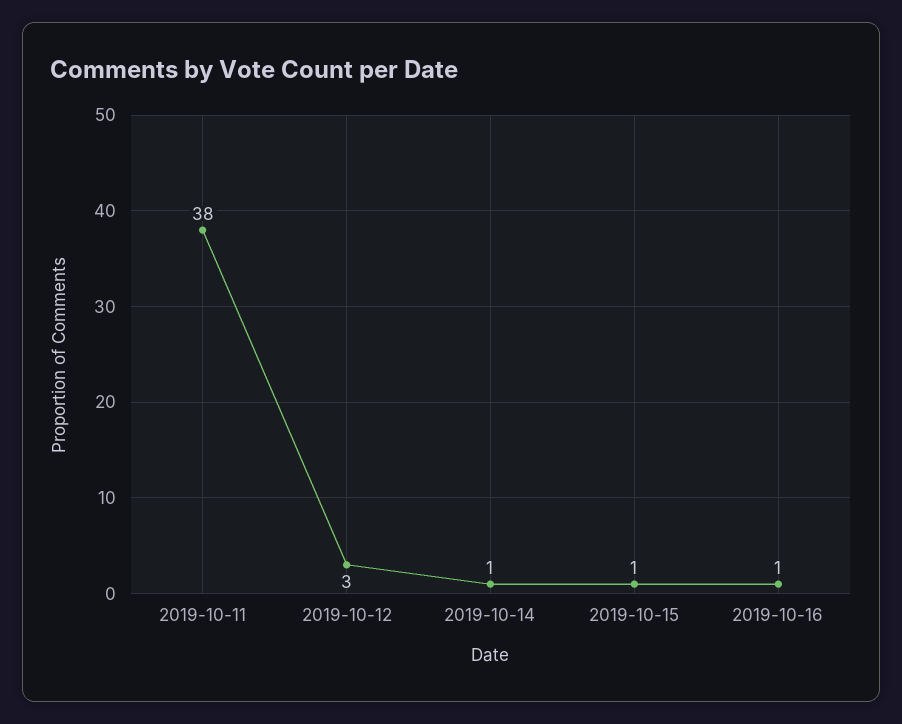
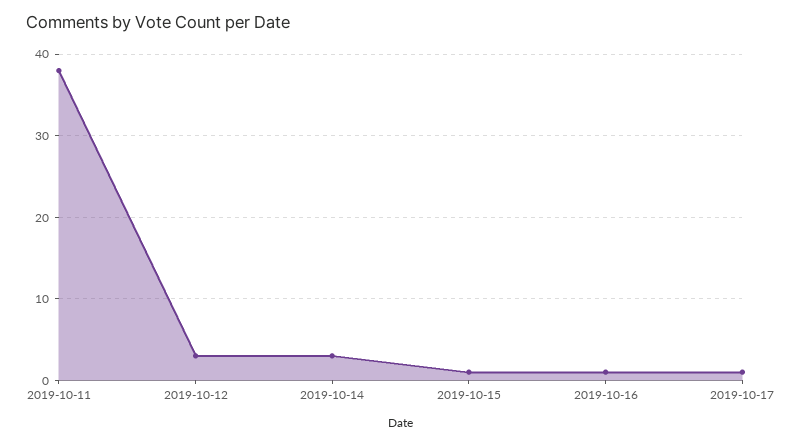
2019-10-14: 1 -> 3
2019-10-17: none -> 1

